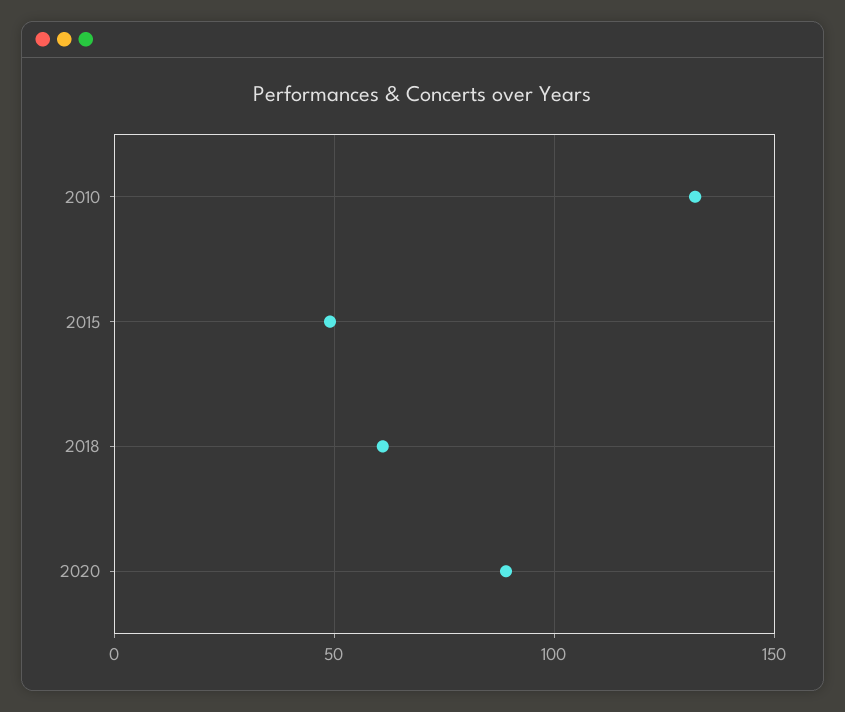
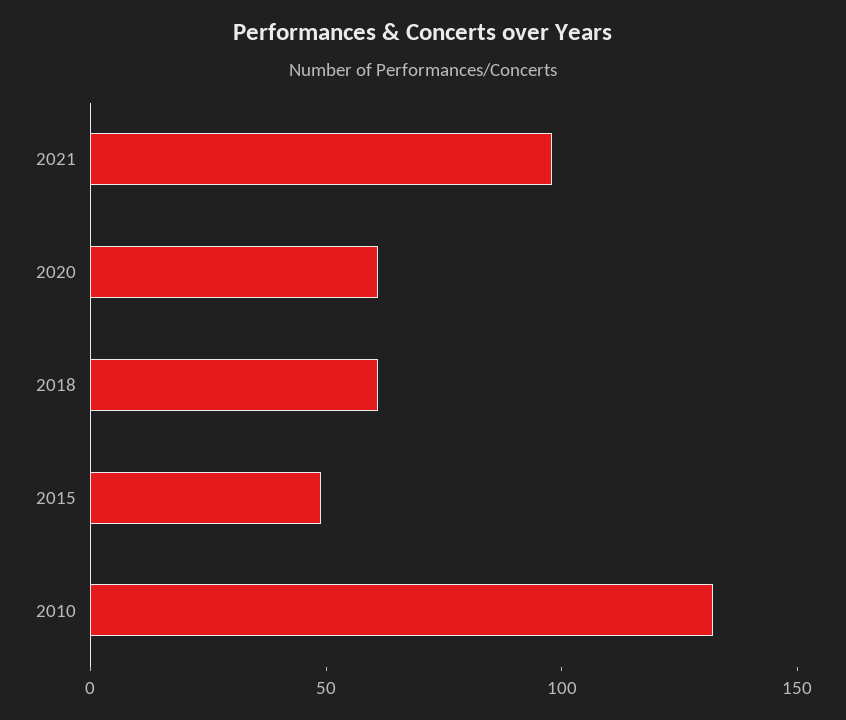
2020: 90 -> 60
2021: none -> 100

